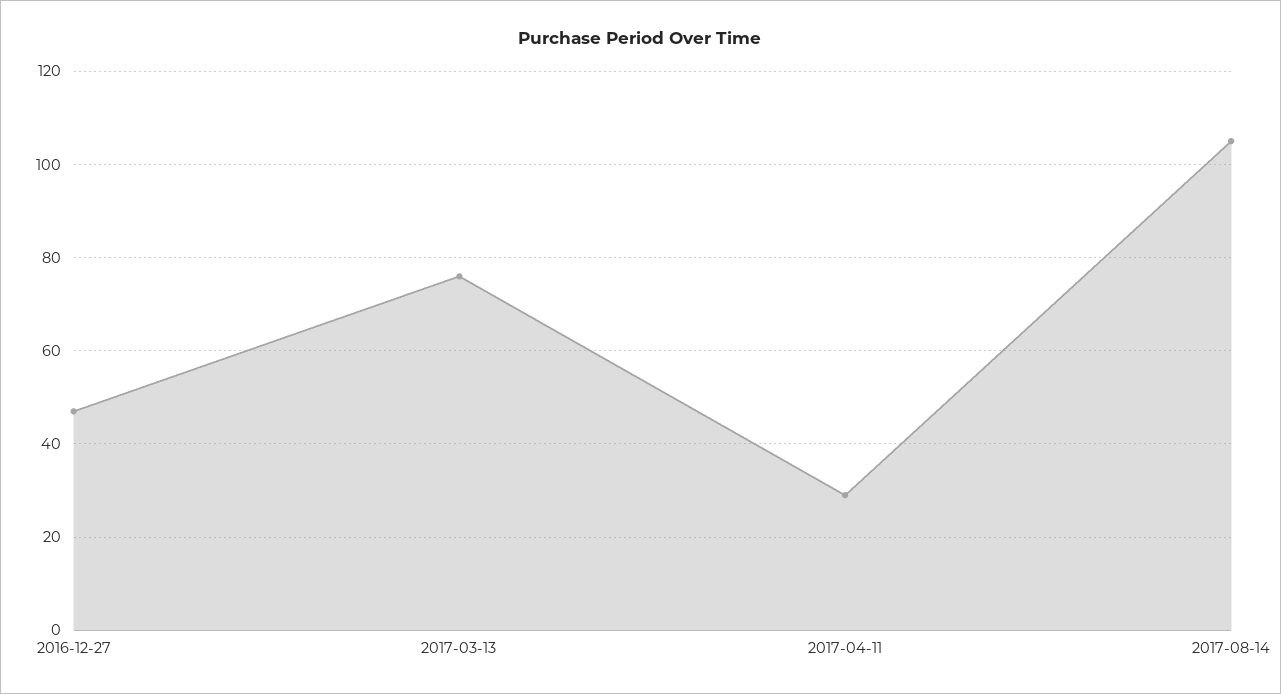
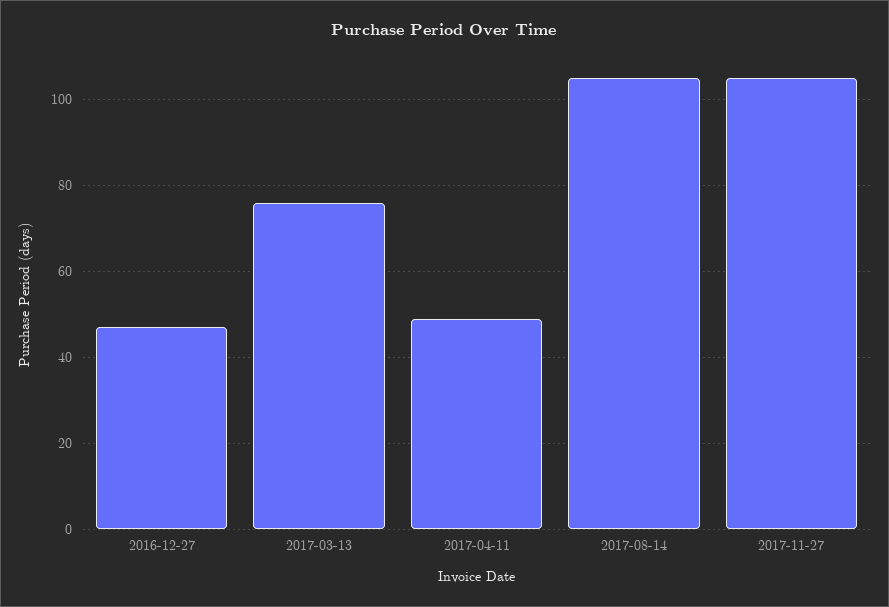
2017-04-11: 30 -> 50
2017-11-27: none -> 105

